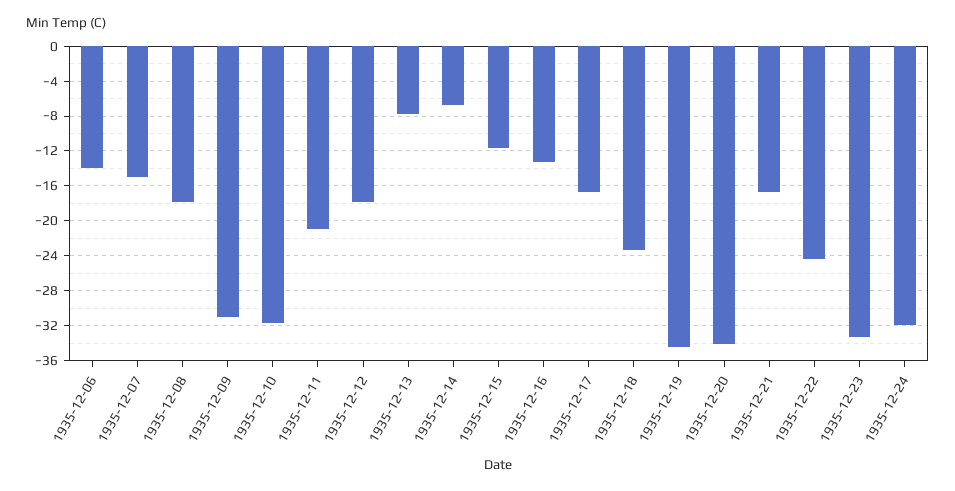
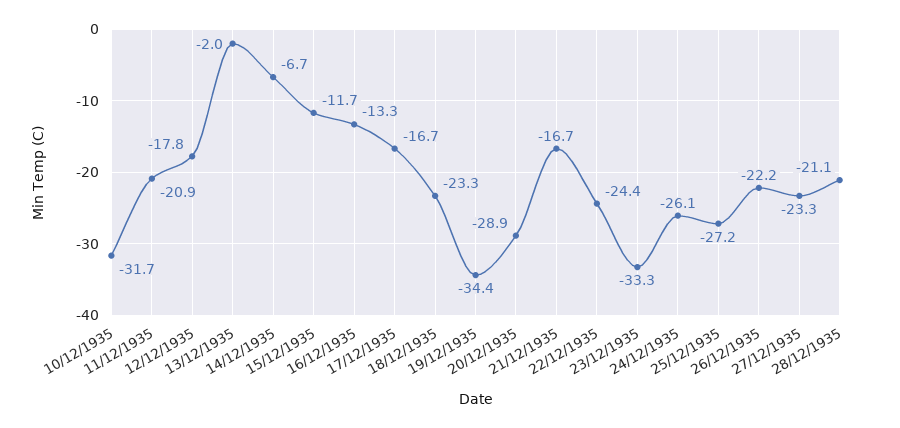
1935-12-06: -14 -> none
1935-12-07: -15 -> none
1935-12-08: -18 -> none
1935-12-09: -31 -> none
1935-12-13: -8 -> -2
1935-12-20: -34 -> -28.9
1935-12-24: -32 -> -26.1
25/12/1935: none -> -27.2
26/12/1935: none -> -22.2
27/12/1935: none -> -23.3
28/12/1935: none -> -21.1

